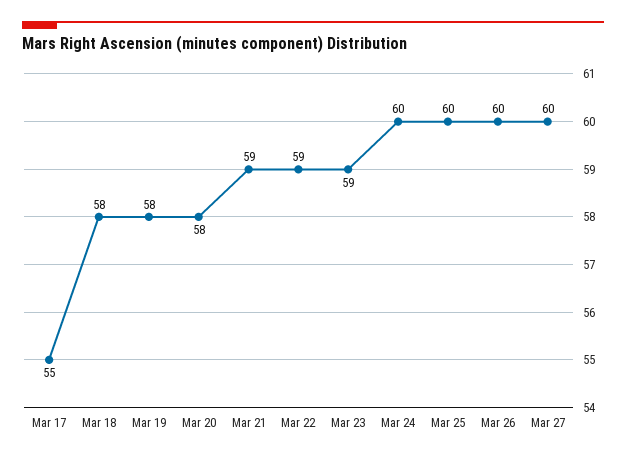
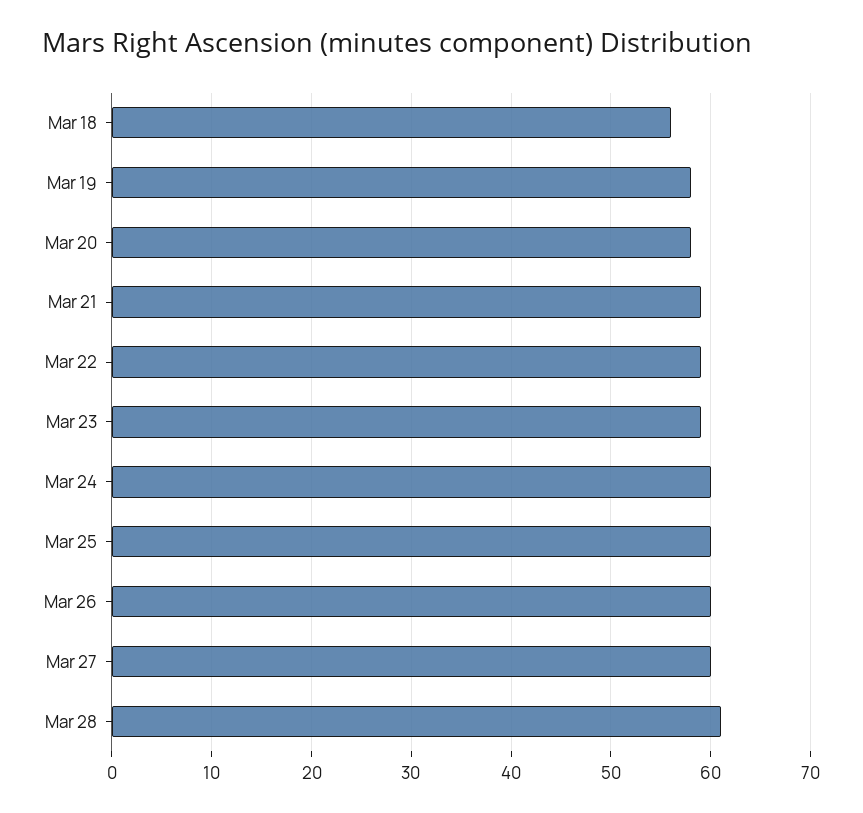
Mar 17: 55 -> none
Mar 18: 58 -> 56
Mar 28: none -> 61

